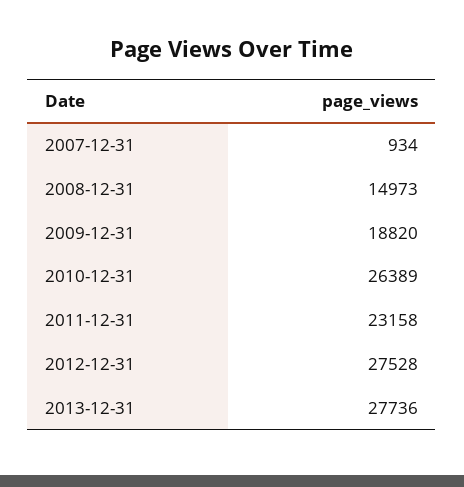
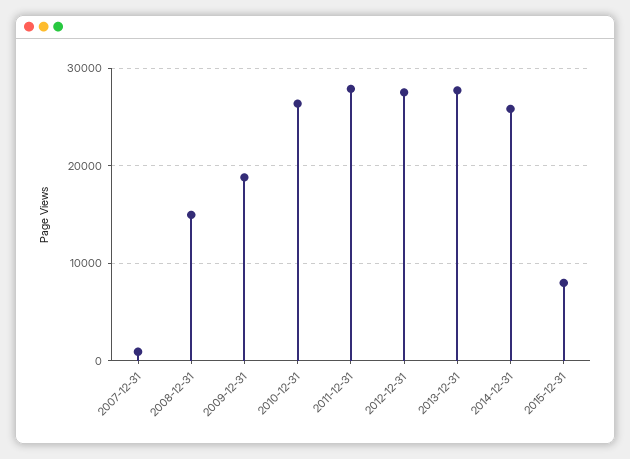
2011-12-31: 23158 -> 28000
2014-12-31: none -> 26000
2015-12-31: none -> 8000

